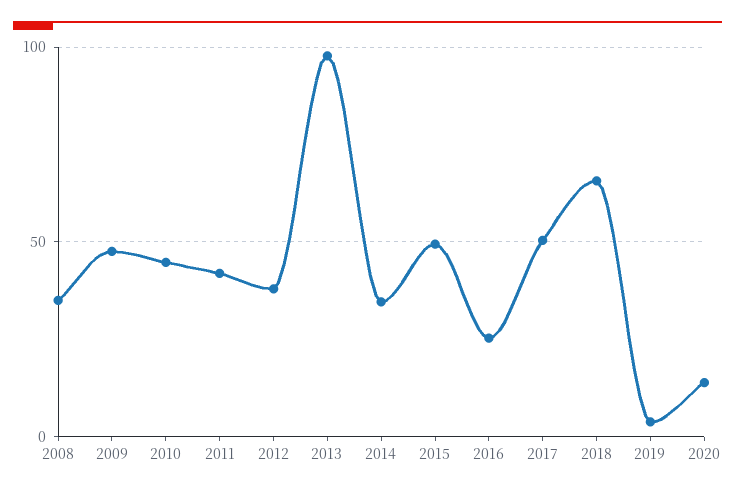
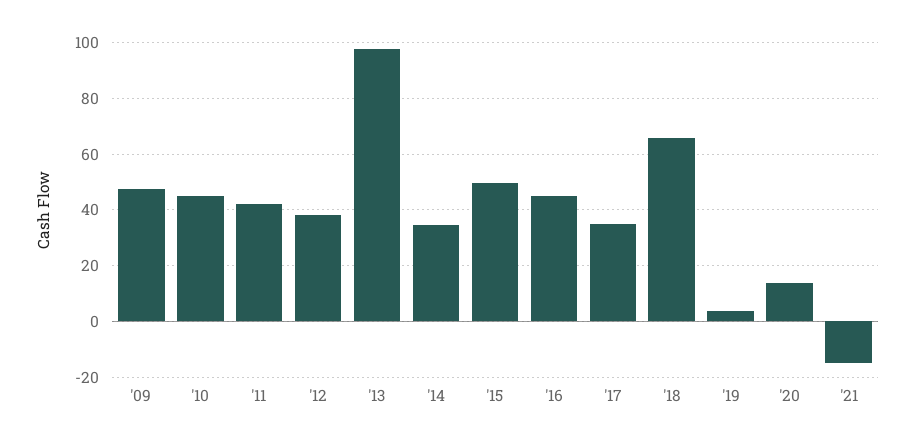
2008: 35 -> none
2016: 25 -> 45
2017: 50 -> 35
'21: none -> -15

